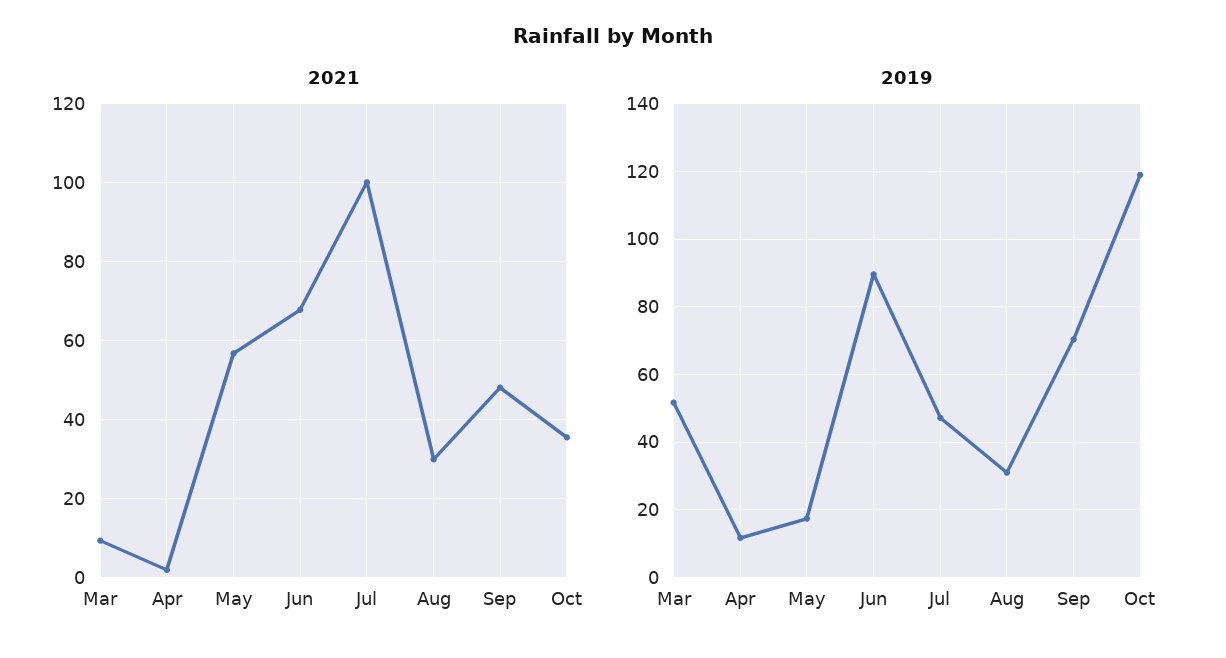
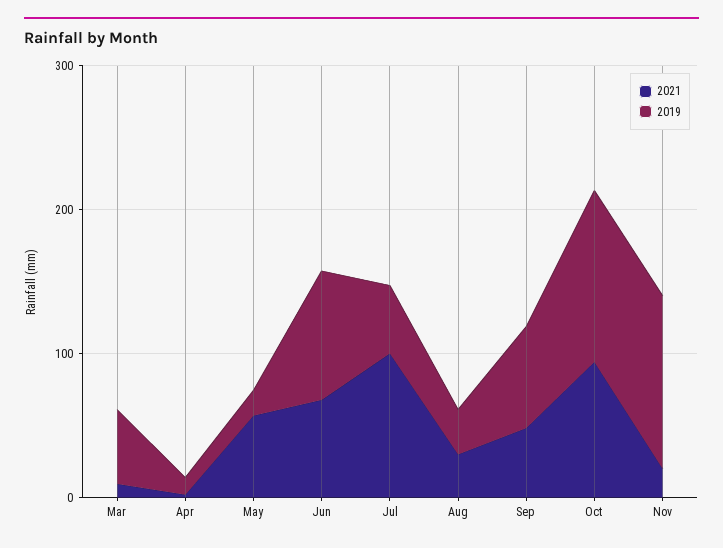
2021, Oct: 36 -> 100
2021, Nov: none -> 20
2019, Nov: none -> 120

